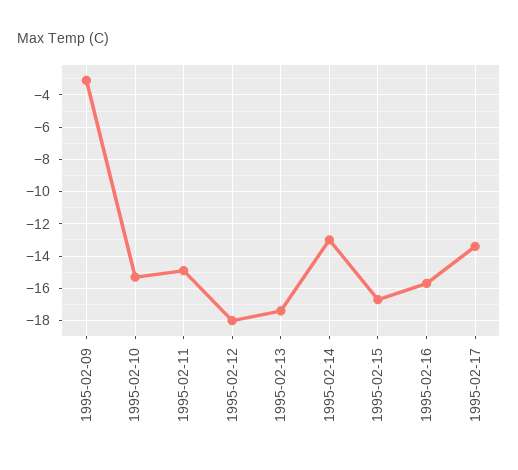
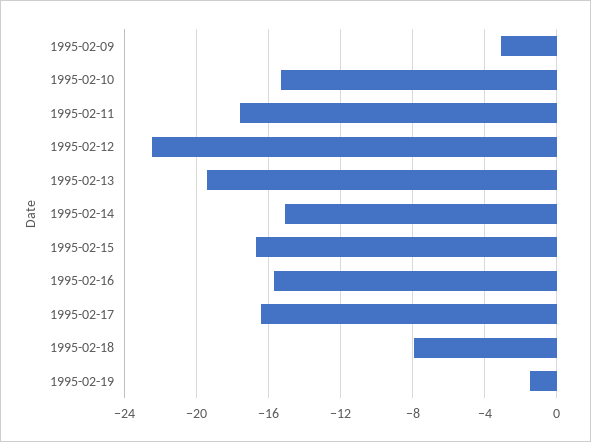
1995-02-11: -15 -> -17.5
1995-02-12: -18 -> -22.5
1995-02-13: -17.5 -> -19.5
1995-02-14: -13 -> -15
1995-02-17: -13.5 -> -16.5
1995-02-18: none -> -8
1995-02-19: none -> -1.5

